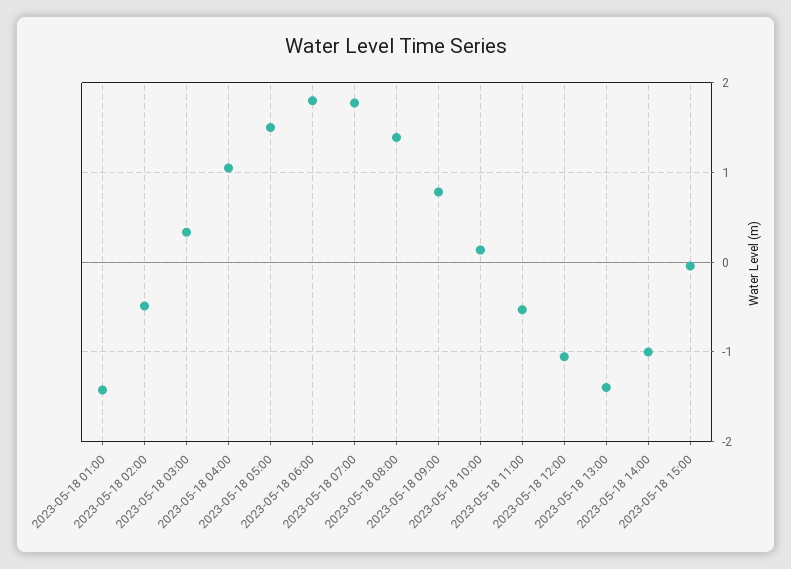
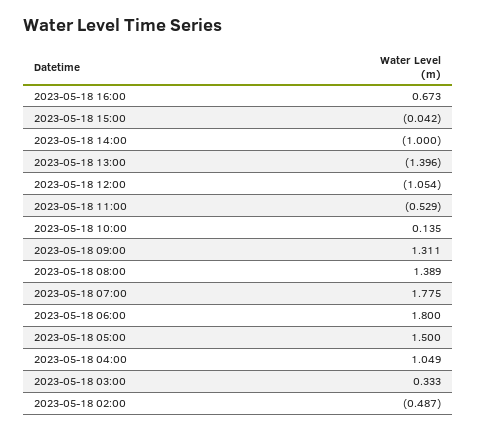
2023-05-18 01:00: -1.4 -> none
2023-05-18 09:00: 0.8 -> 1.311
2023-05-18 16:00: none -> 0.673

